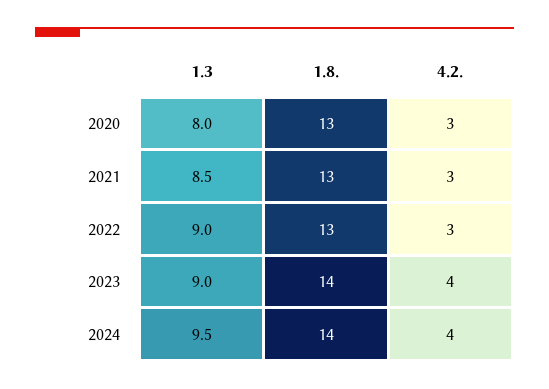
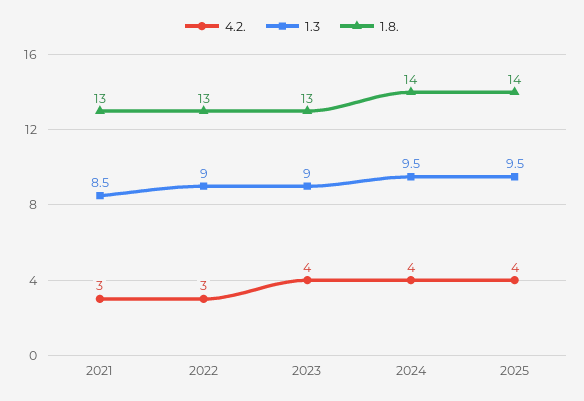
1.3, 2020: 8 -> none
1.8., 2020: 13 -> none
4.2., 2020: 3 -> none
1.8., 2023: 14 -> 13
4.2., 2025: none -> 4
1.3, 2025: none -> 9.5
1.8., 2025: none -> 14

